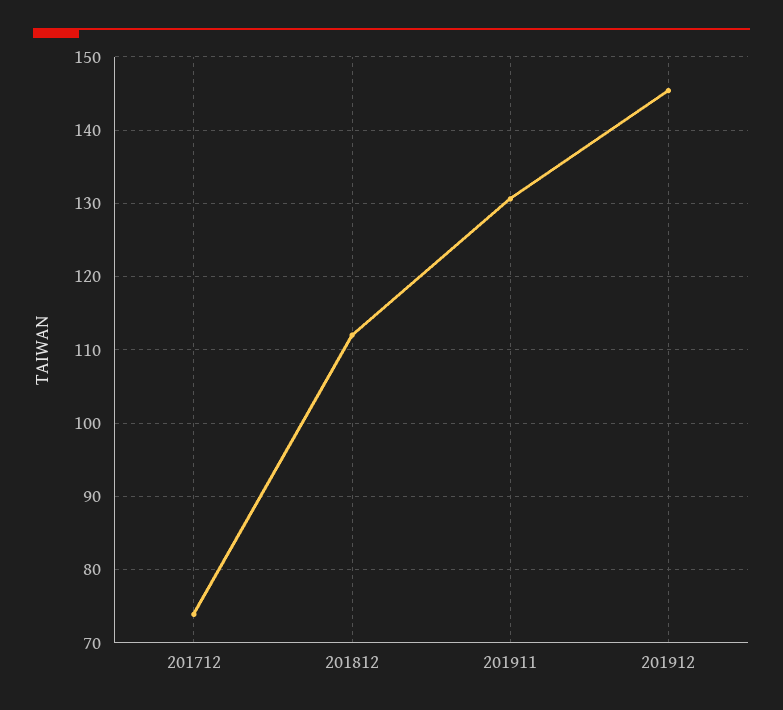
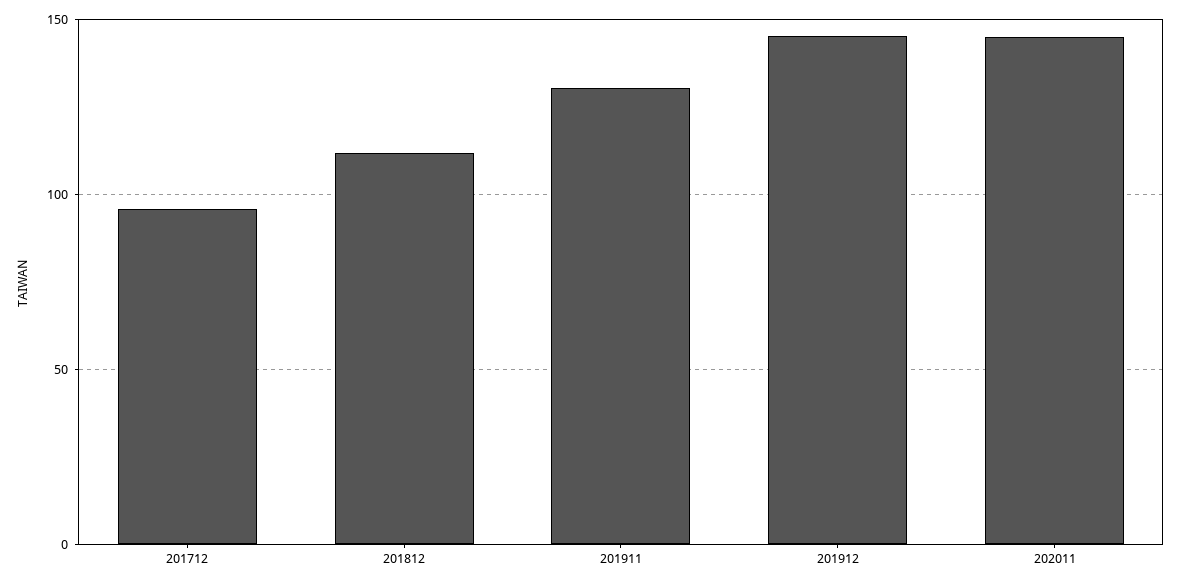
201712: 74 -> 95
202011: none -> 145

